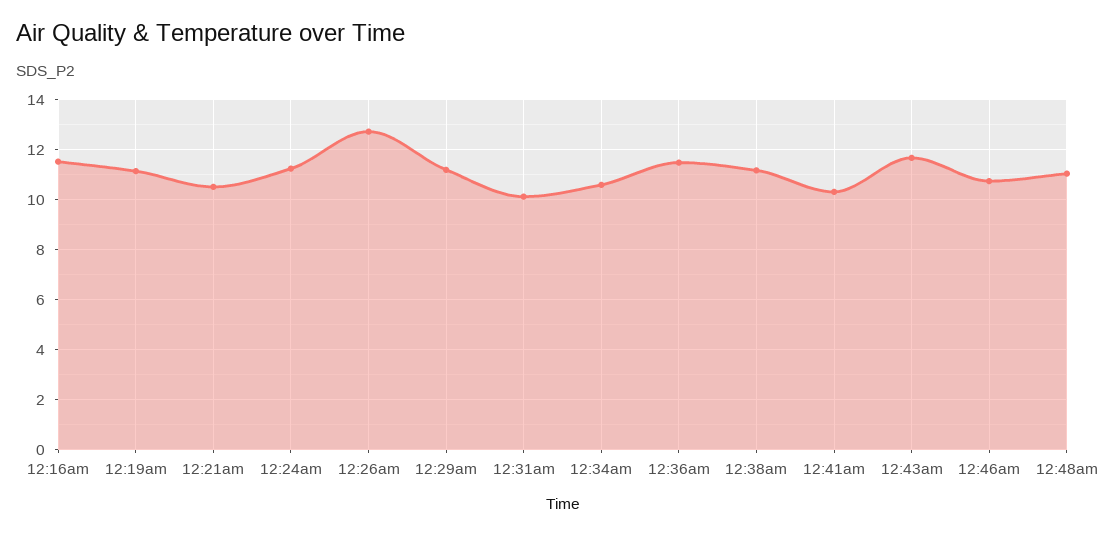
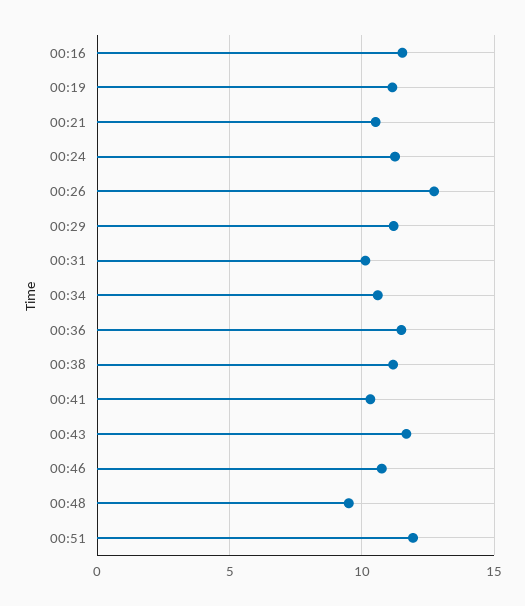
12:48am: 11 -> 9.5
00:51: none -> 12

